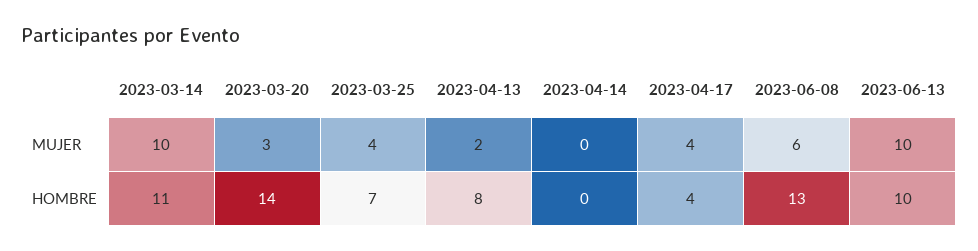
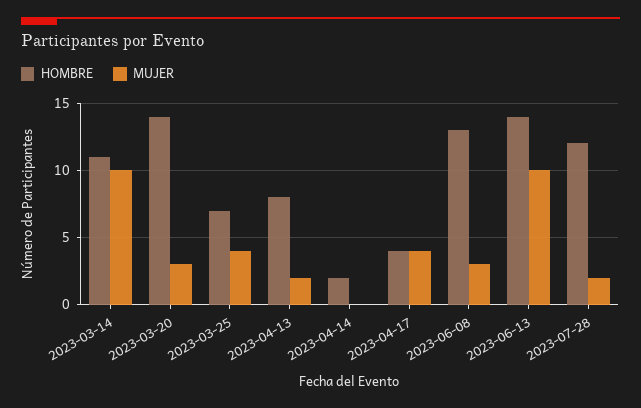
MUJER, 2023-06-08: 6 -> 3
HOMBRE, 2023-04-14: 0 -> 2
HOMBRE, 2023-06-13: 10 -> 14
HOMBRE, 2023-07-28: none -> 12
MUJER, 2023-07-28: none -> 2

